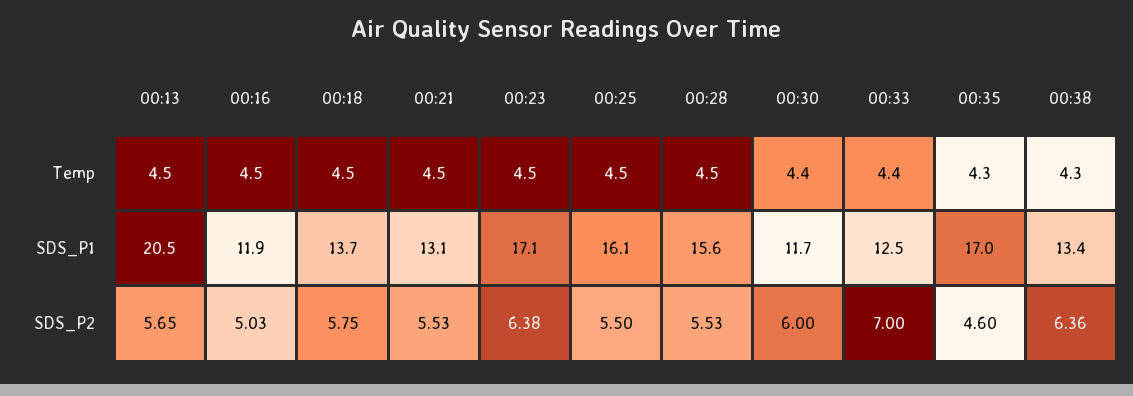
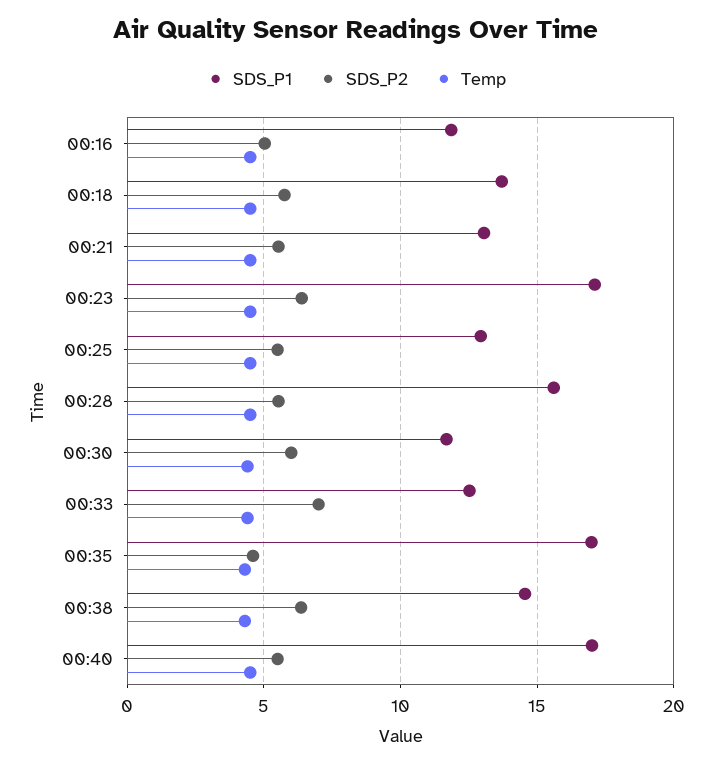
Temp, 00:13: 4.5 -> none
SDS_P1, 00:13: 20.5 -> none
SDS_P1, 00:25: 16.1 -> 13
SDS_P1, 00:38: 13.4 -> 14.5
SDS_P2, 00:13: 5.65 -> none
SDS_P1, 00:40: none -> 17
SDS_P2, 00:40: none -> 5.5
Temp, 00:40: none -> 4.5

